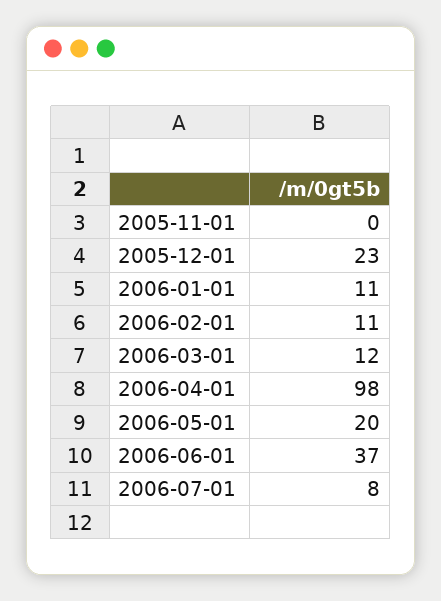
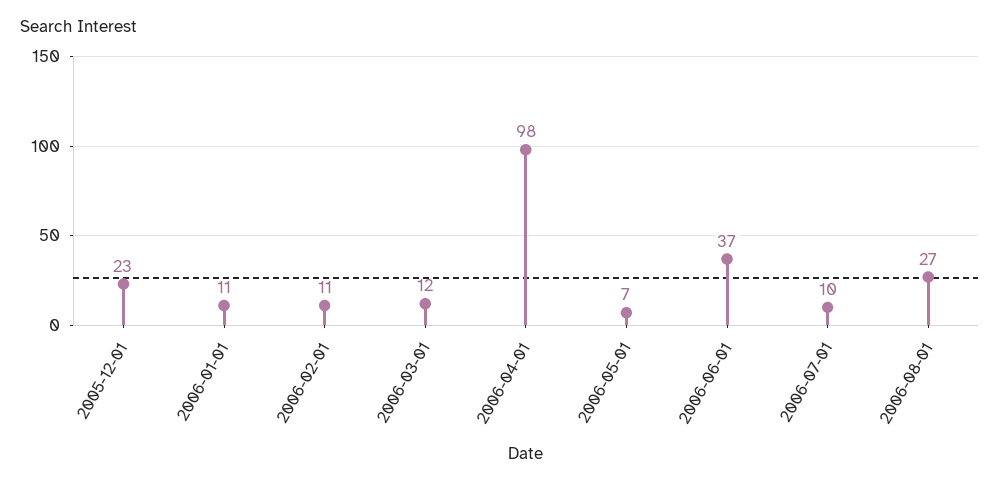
2005-11-01: 0 -> none
2006-05-01: 20 -> 7
2006-07-01: 8 -> 10
2006-08-01: none -> 27

